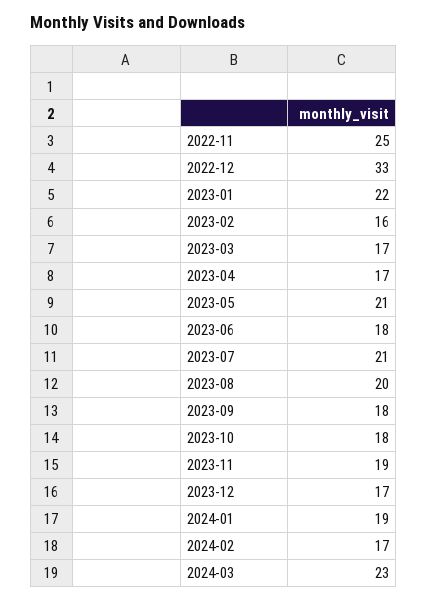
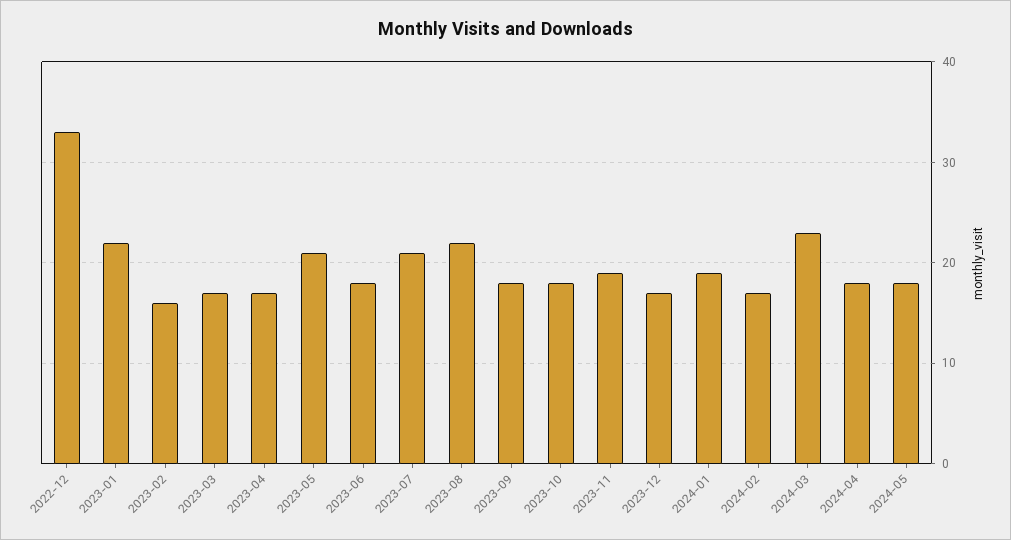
2022-11: 25 -> none
2023-08: 20 -> 22
2024-04: none -> 18
2024-05: none -> 18

